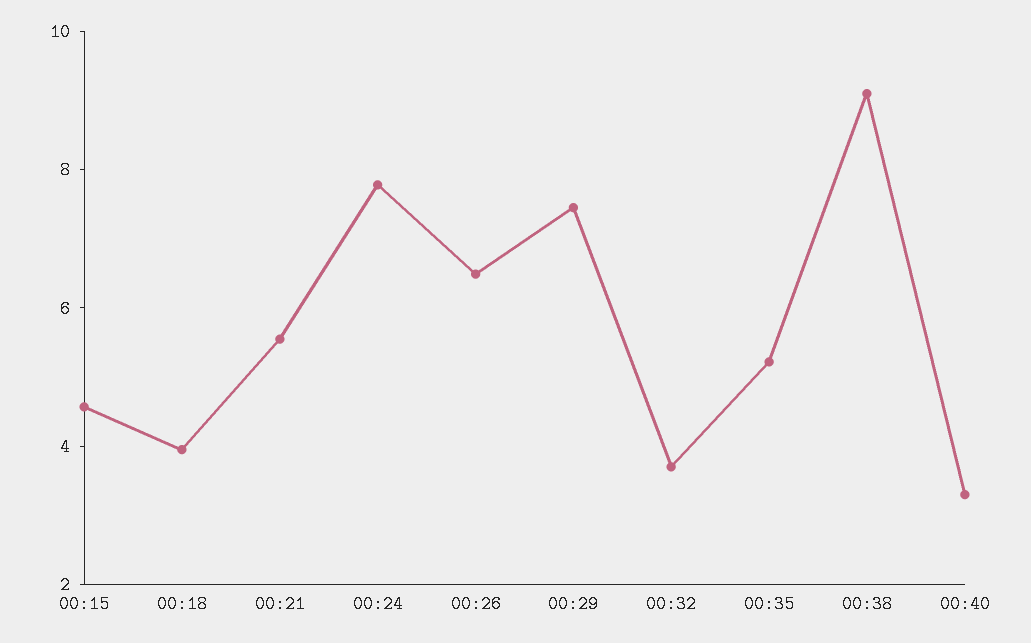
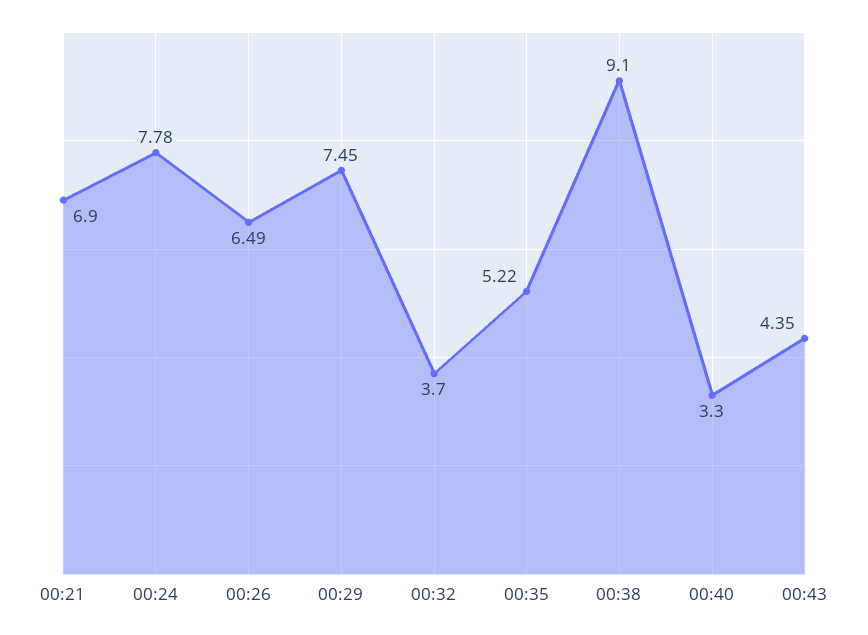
00:15: 4.5 -> none
00:18: 4 -> none
00:21: 5.5 -> 6.9
00:43: none -> 4.35

